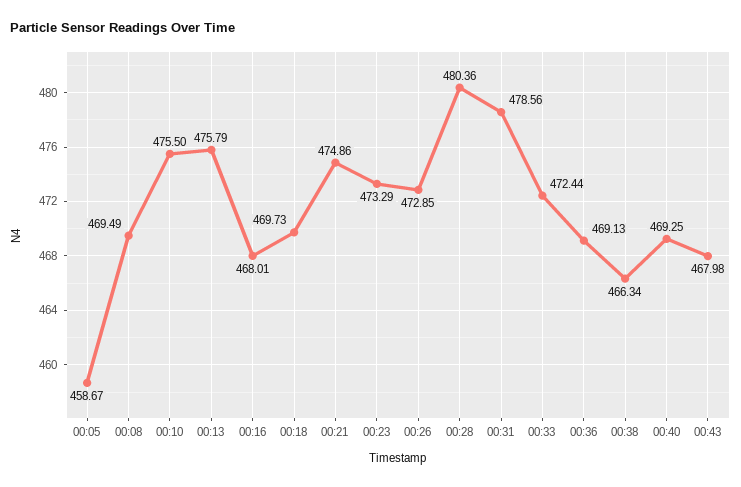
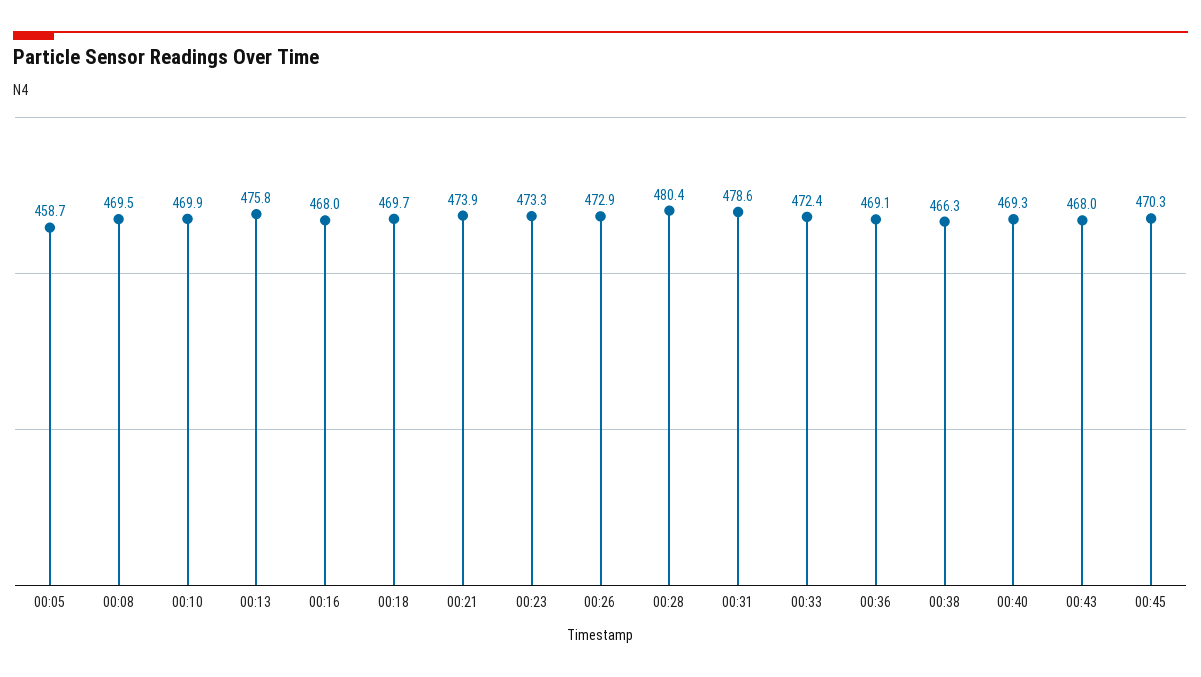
00:10: 475.5 -> 469.9
00:21: 474.86 -> 473.9
00:45: none -> 470.3

